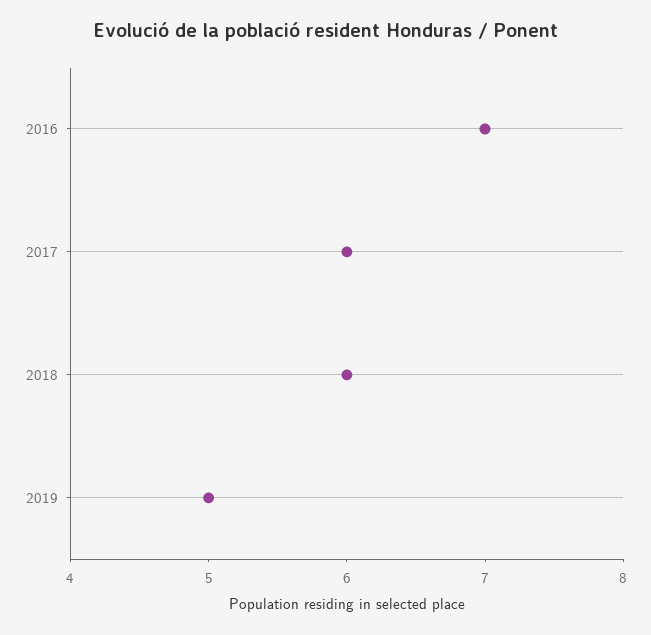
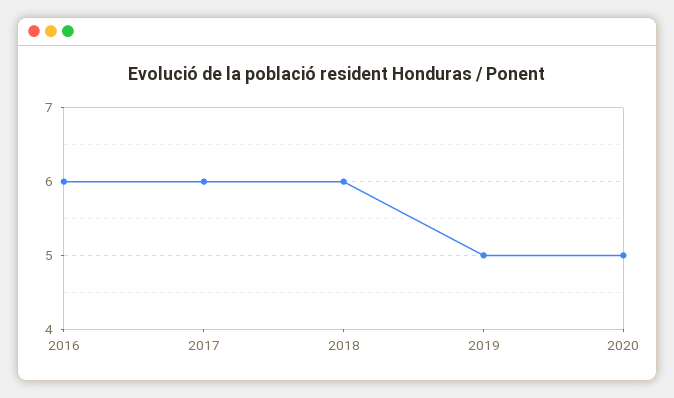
2016: 7 -> 6
2020: none -> 5

